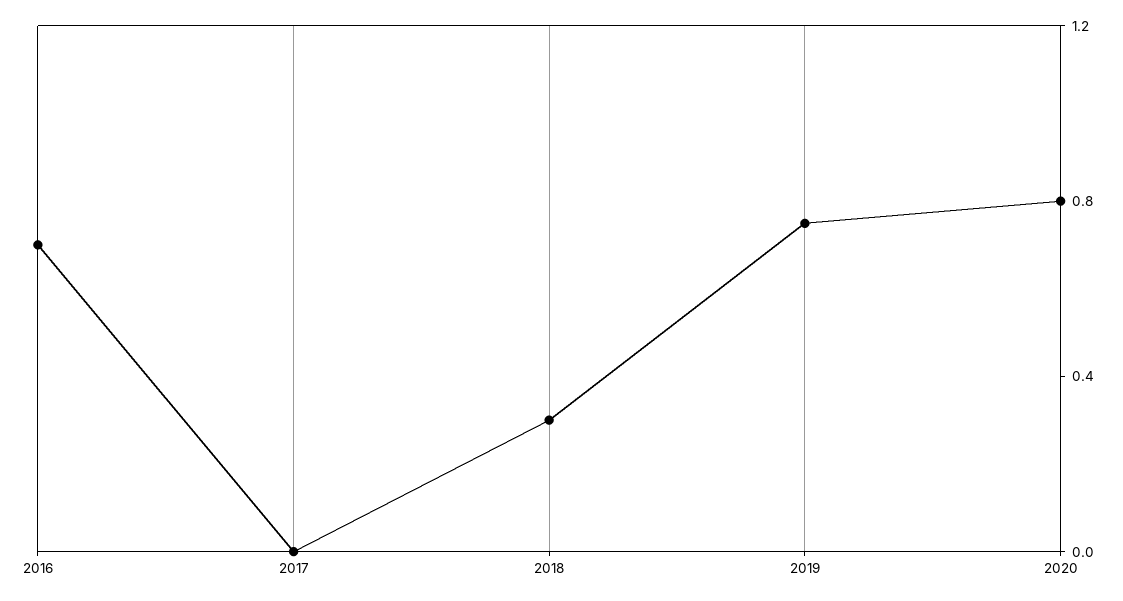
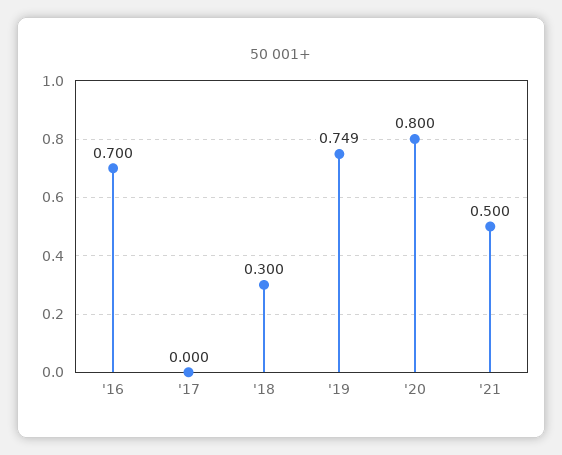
'21: none -> 0.5

